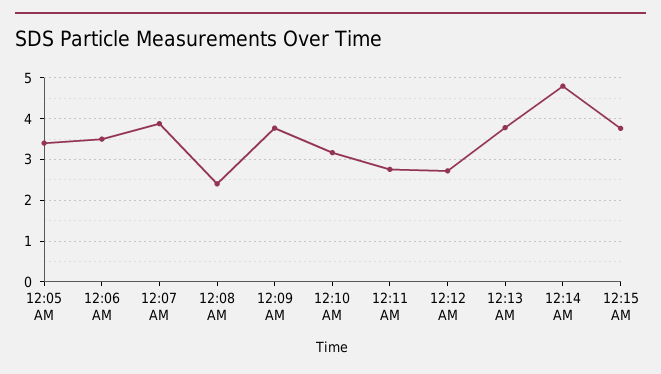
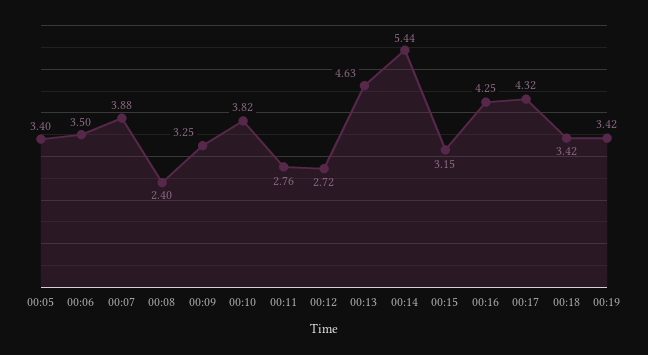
12:09 AM: 3.8 -> 3.25
12:10 AM: 3.2 -> 3.82
12:13 AM: 3.8 -> 4.63
12:14 AM: 4.8 -> 5.44
12:15 AM: 3.8 -> 3.15
00:16: none -> 4.25
00:17: none -> 4.32
00:18: none -> 3.42
00:19: none -> 3.42

